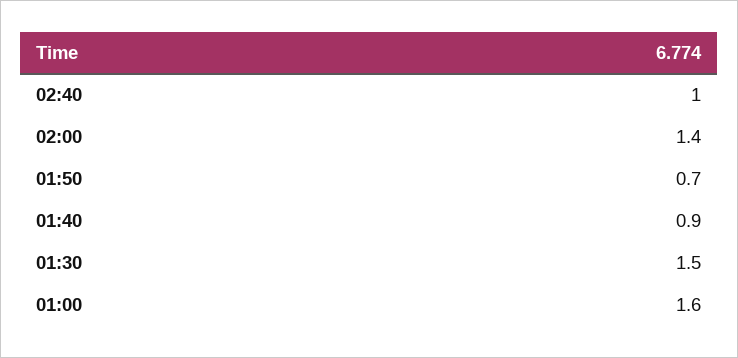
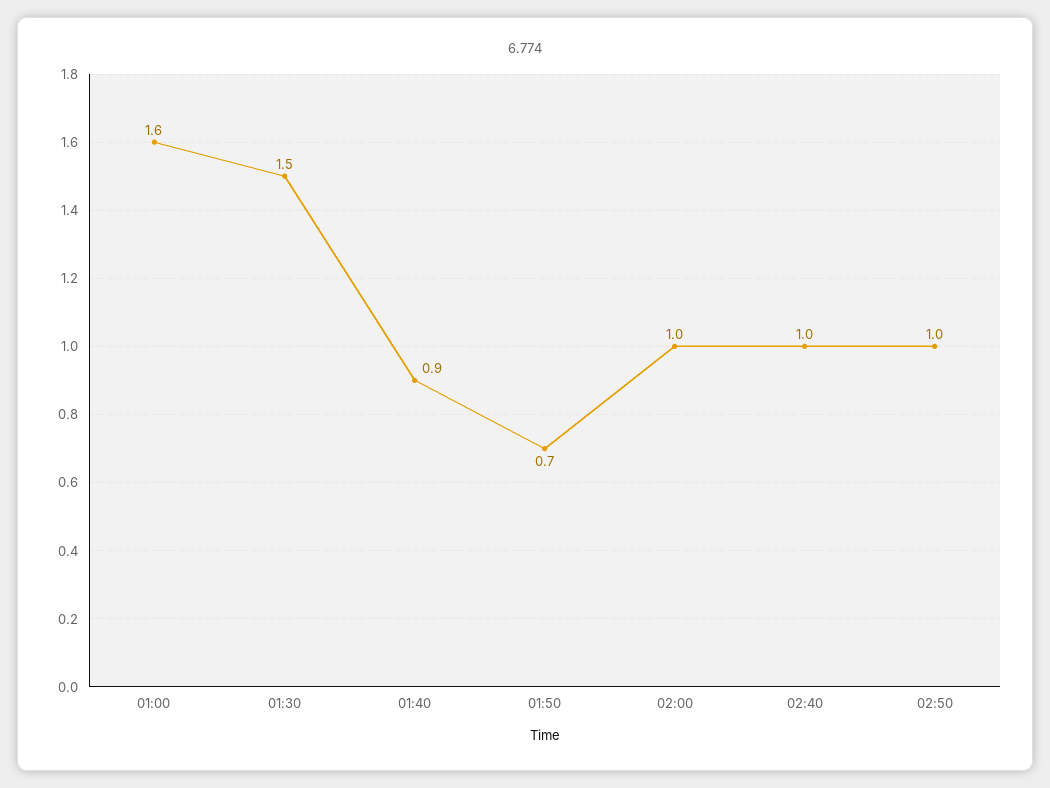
02:00: 1.4 -> 1
02:50: none -> 1

